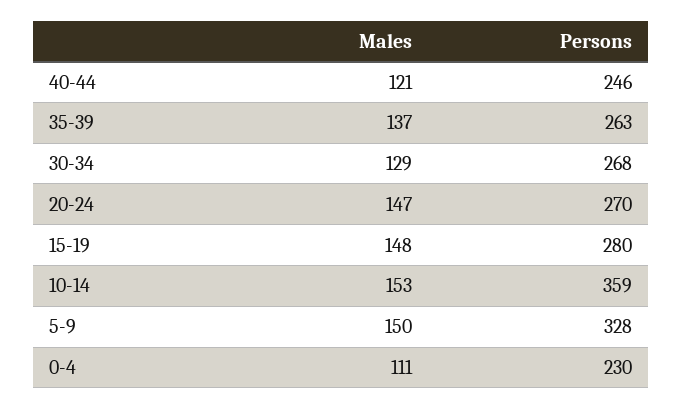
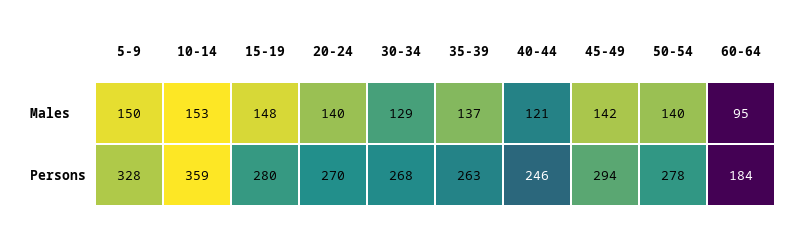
Males, 20-24: 147 -> 140
Males, 0-4: 111 -> none
Persons, 0-4: 230 -> none
Males, 45-49: none -> 142
Males, 50-54: none -> 140
Males, 60-64: none -> 95
Persons, 45-49: none -> 294
Persons, 50-54: none -> 278
Persons, 60-64: none -> 184

